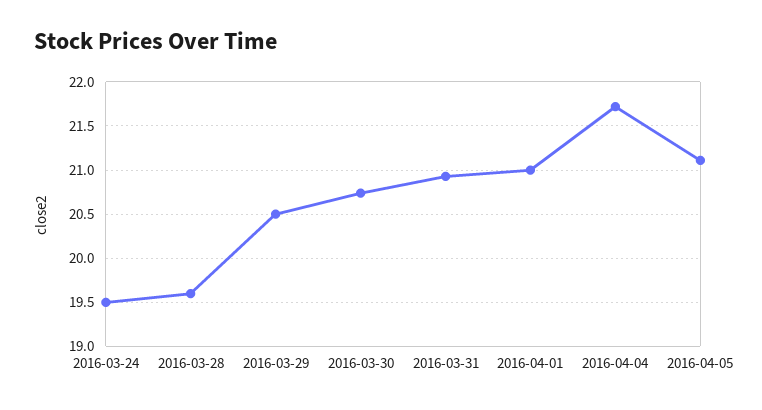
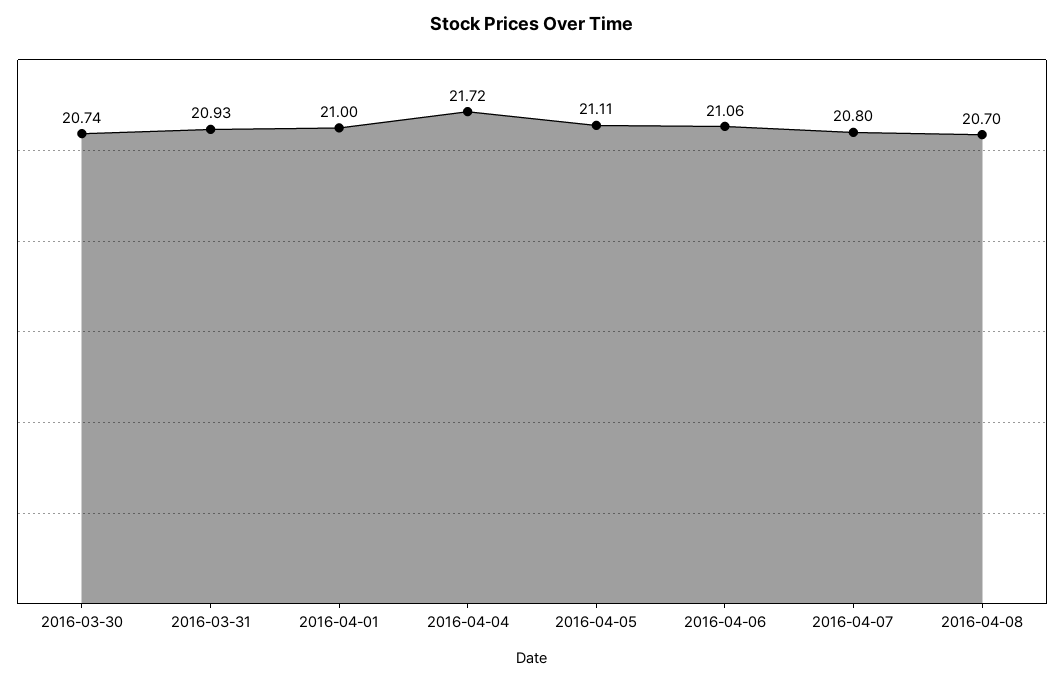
2016-03-24: 19.5 -> none
2016-03-28: 19.6 -> none
2016-03-29: 20.5 -> none
2016-04-06: none -> 21.06
2016-04-07: none -> 20.8
2016-04-08: none -> 20.7

